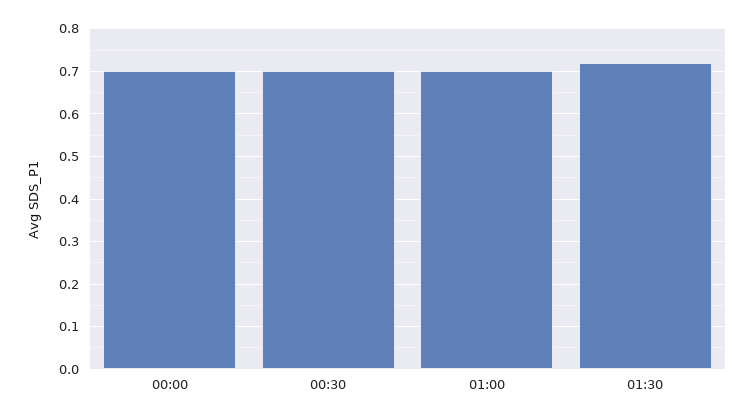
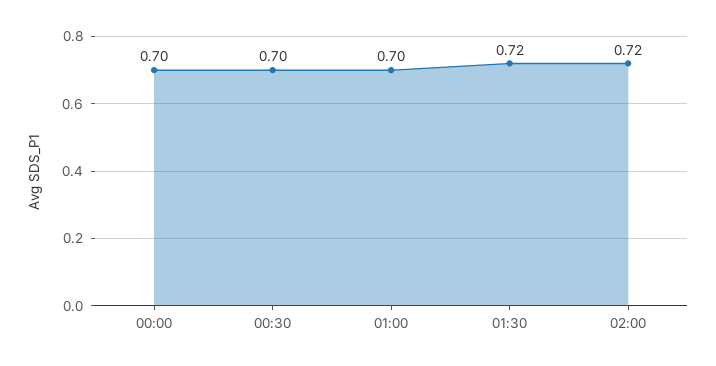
02:00: none -> 0.72

